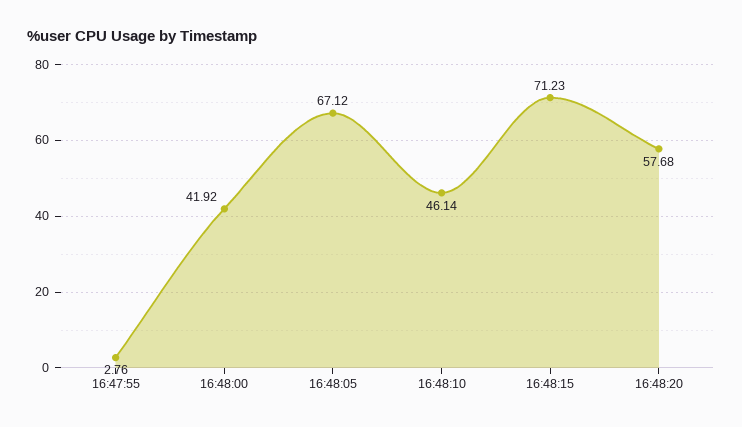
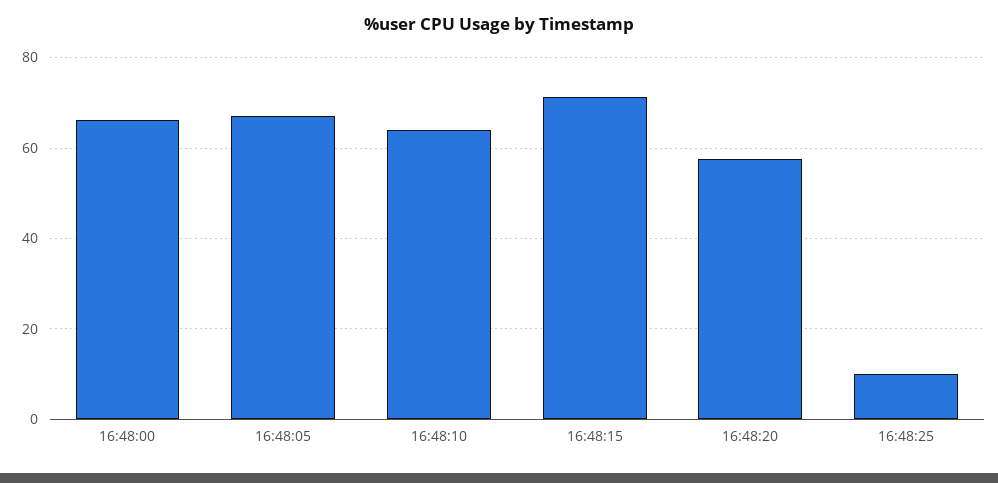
16:47:55: 2.76 -> none
16:48:00: 41.92 -> 66
16:48:10: 46.14 -> 64
16:48:25: none -> 10

